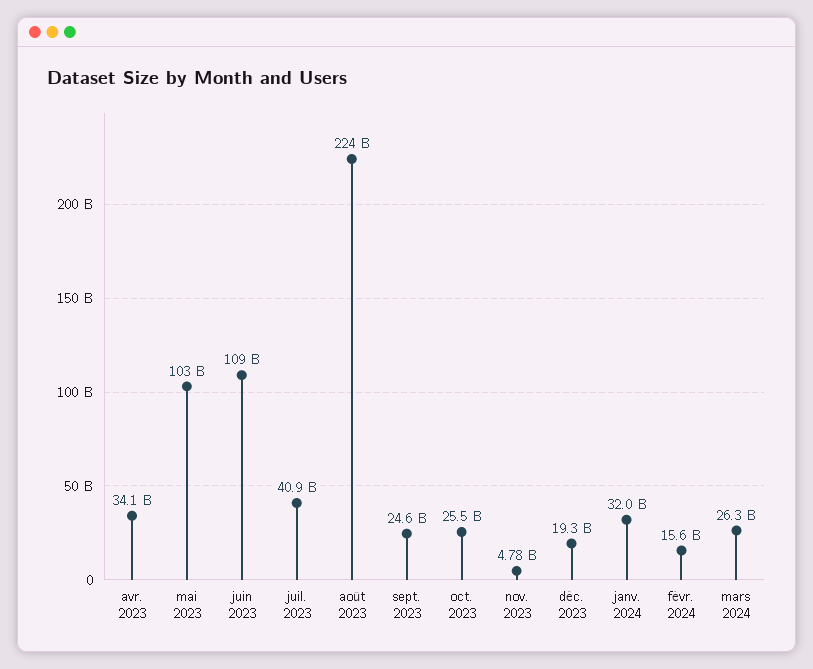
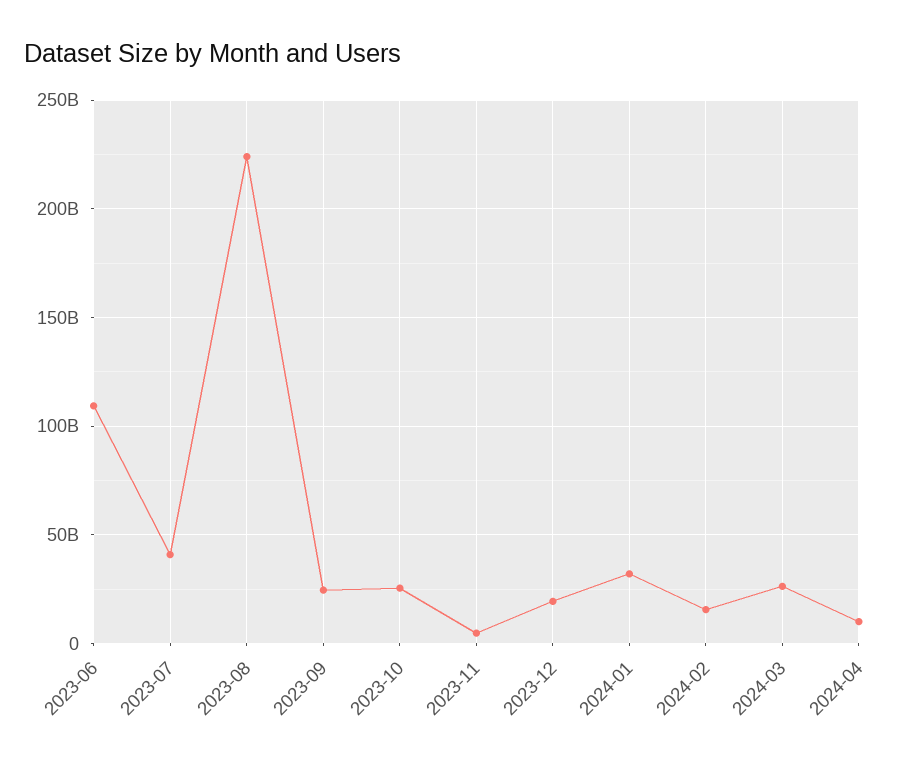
avr. 2023: 34100000000 -> none
mai 2023: 103000000000 -> none
2024-04: none -> 10000000000

